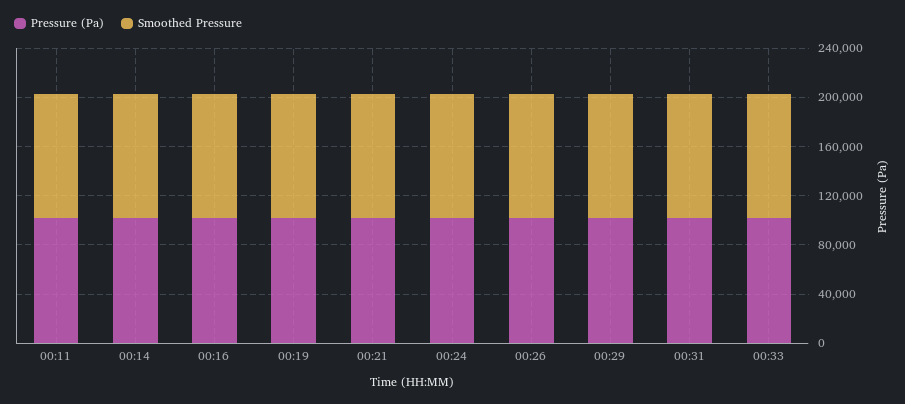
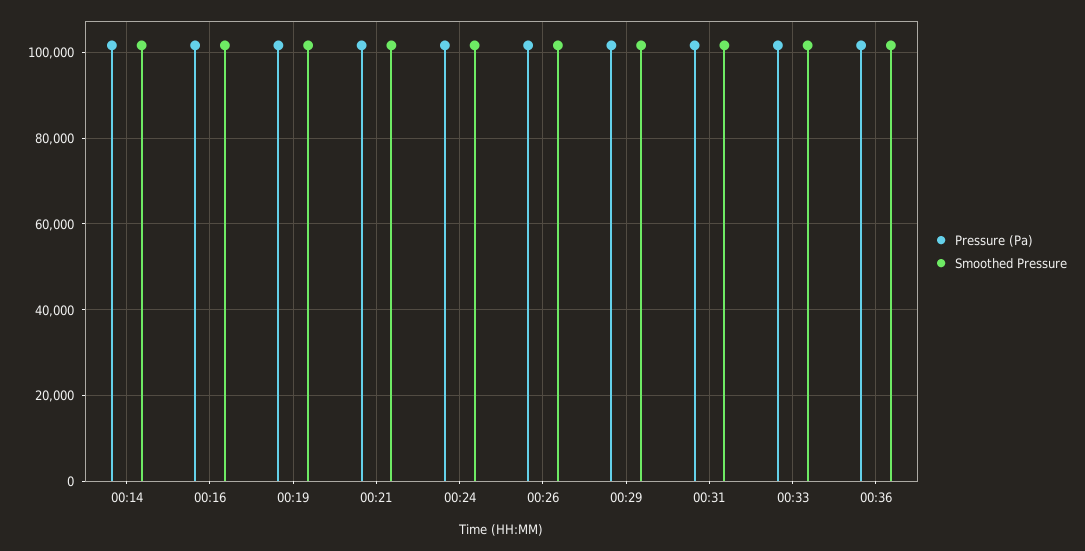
Pressure (Pa), 00:11: 100000 -> none
Smoothed Pressure, 00:11: 100000 -> none
Pressure (Pa), 00:36: none -> 102000
Smoothed Pressure, 00:36: none -> 102000

